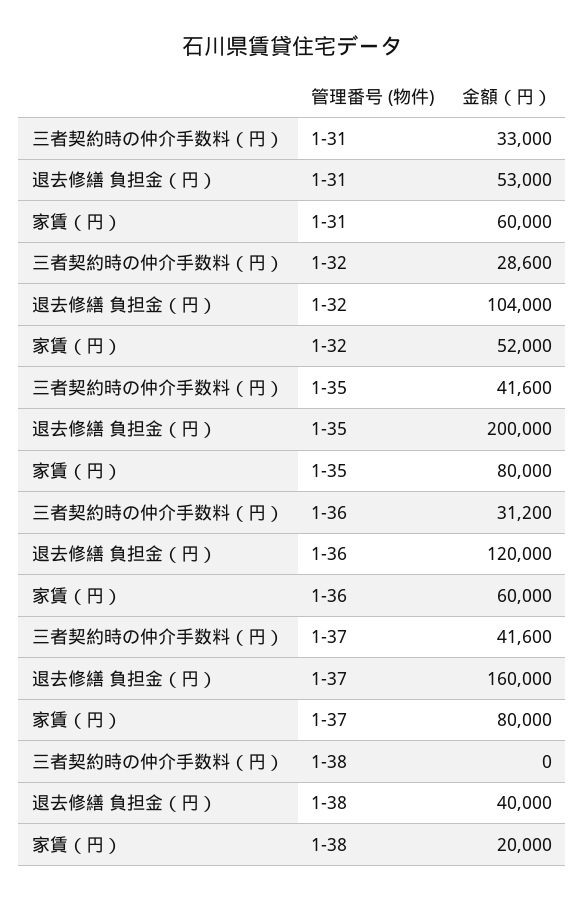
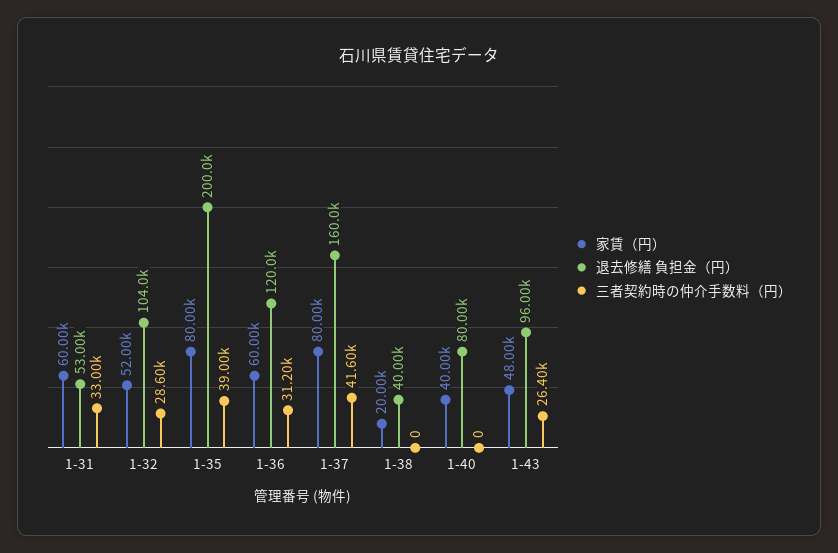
三者契約時の仲介手数料（円）, 1-35: 41600 -> 39000
家賃（円）, 1-40: none -> 40000
退去修繕 負担金（円）, 1-40: none -> 80000
三者契約時の仲介手数料（円）, 1-40: none -> 0
家賃（円）, 1-43: none -> 48000
退去修繕 負担金（円）, 1-43: none -> 96000
三者契約時の仲介手数料（円）, 1-43: none -> 26400

